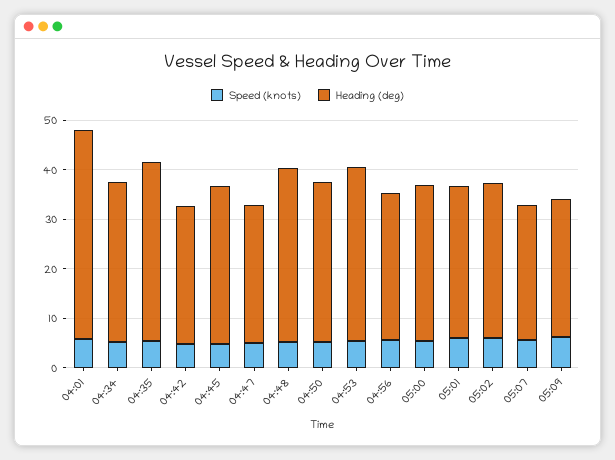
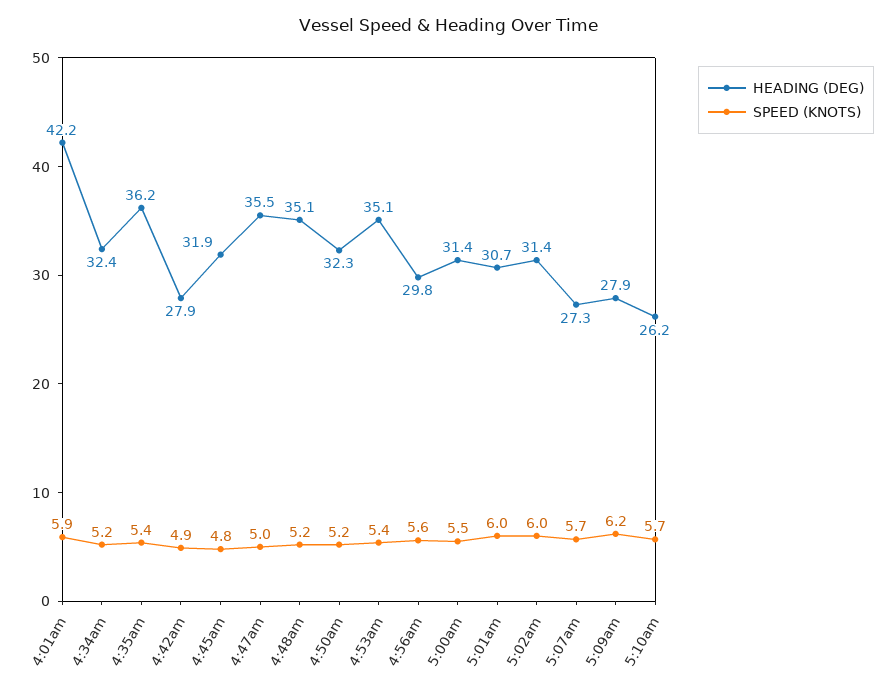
Heading (deg), 04:47: 28 -> 35.5
Heading (deg), 5:10am: none -> 26.2
Speed (knots), 5:10am: none -> 5.7

